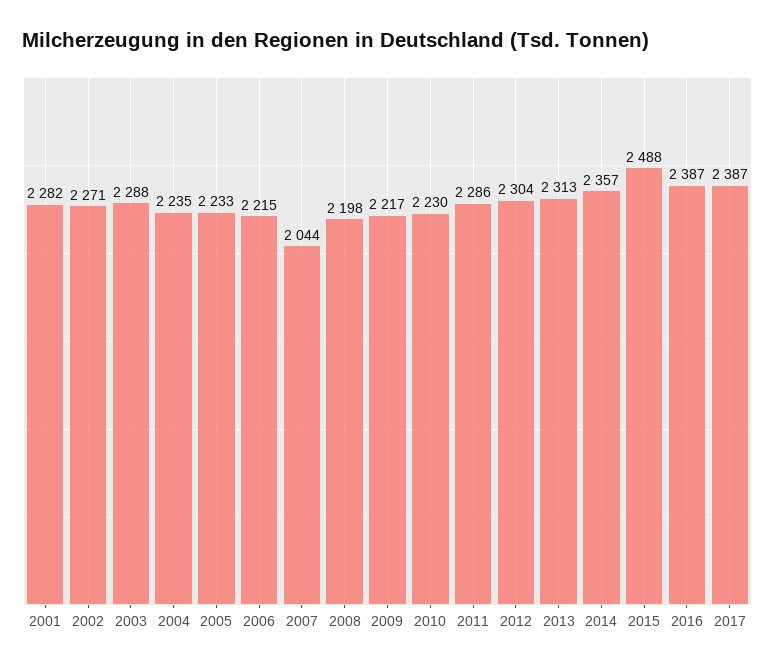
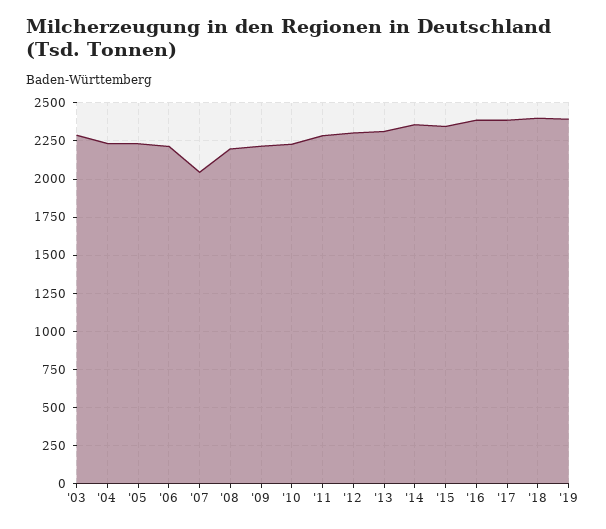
2001: 2282 -> none
2002: 2271 -> none
2015: 2488 -> 2350
'18: none -> 2400
'19: none -> 2400

